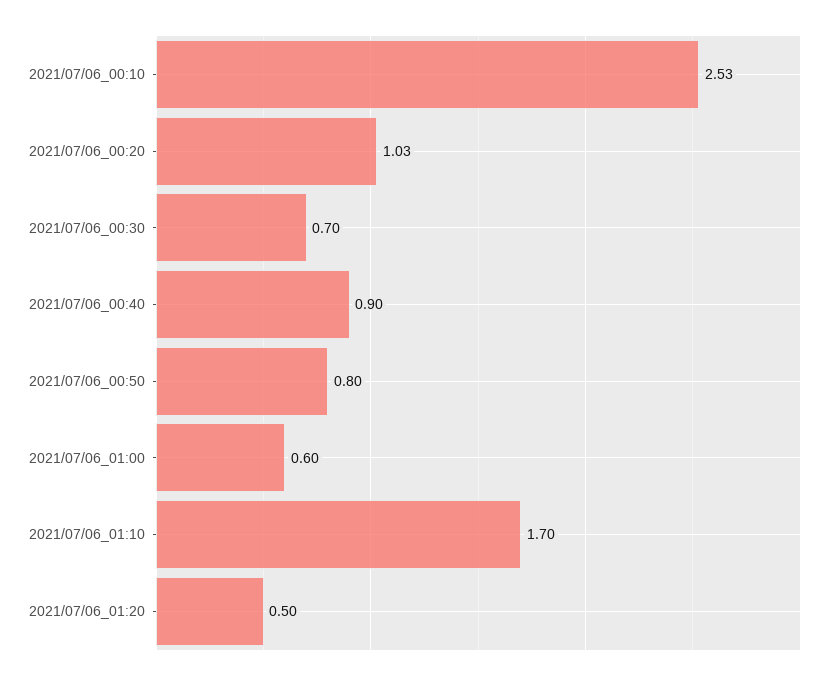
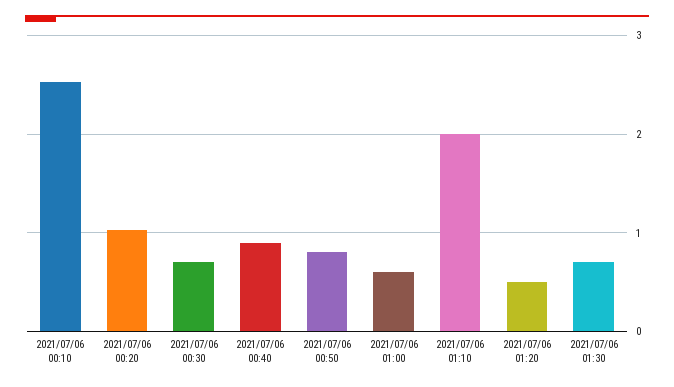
2021/07/06_01:10: 1.7 -> 2
2021/07/06 01:30: none -> 0.7

